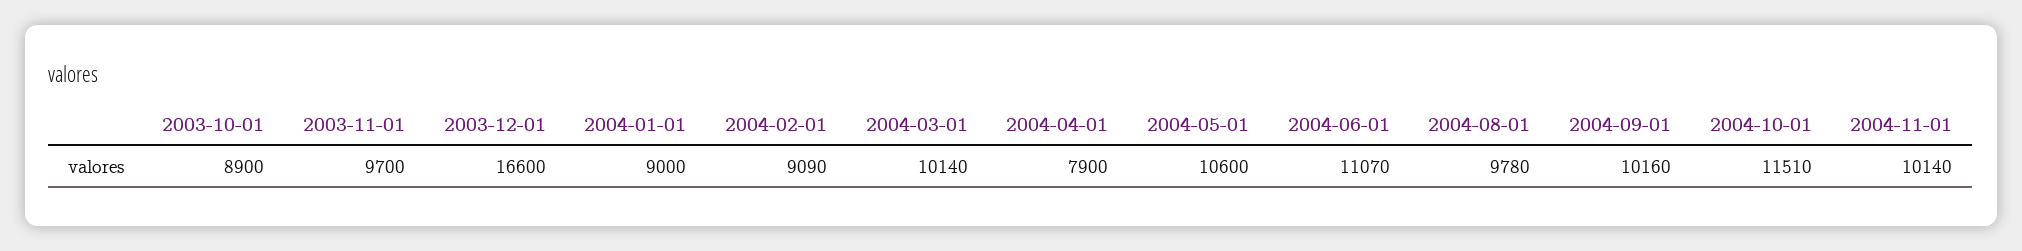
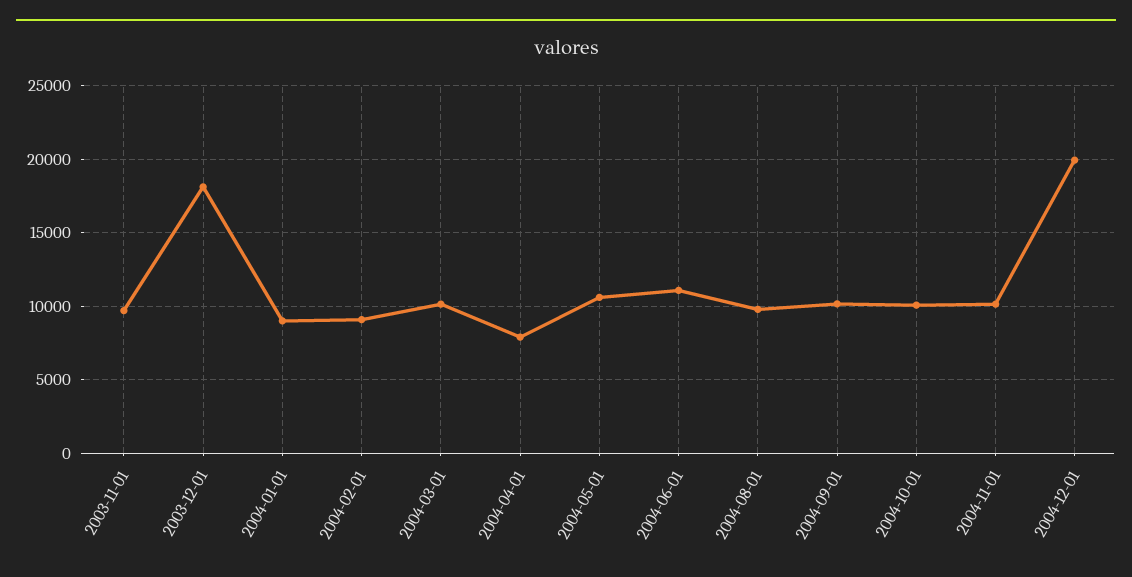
2003-10-01: 8900 -> none
2003-12-01: 16600 -> 18000
2004-10-01: 11510 -> 10000
2004-12-01: none -> 20000

